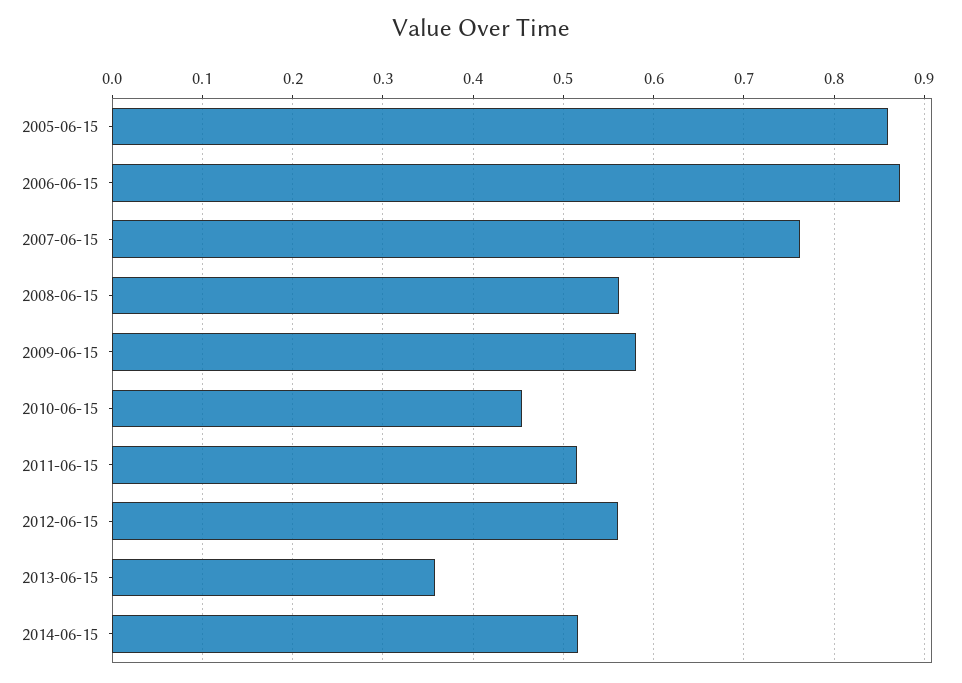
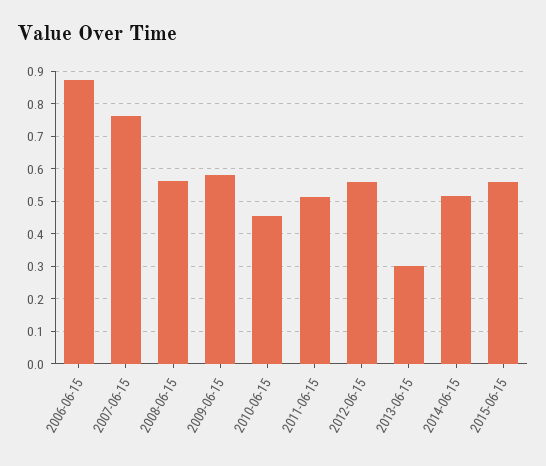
2005-06-15: 0.86 -> none
2013-06-15: 0.36 -> 0.3
2015-06-15: none -> 0.56

